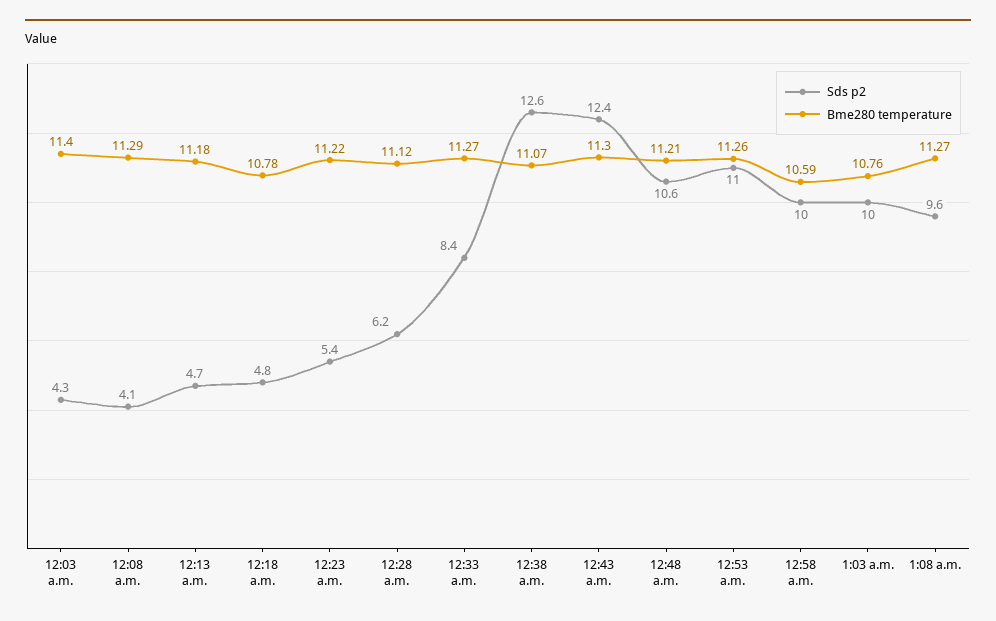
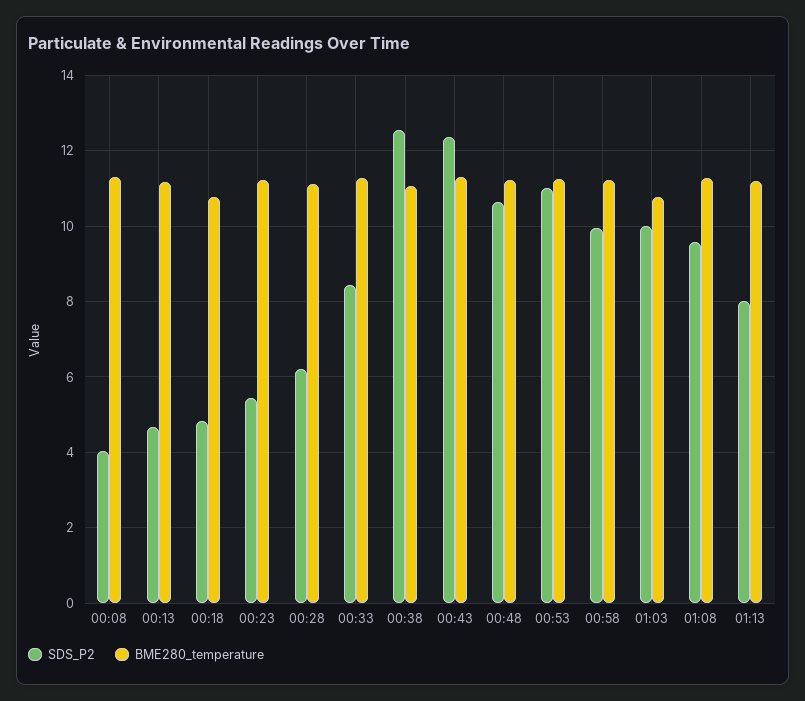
Sds p2, 12:03 a.m.: 4.3 -> none
Bme280 temperature, 12:03 a.m.: 11.4 -> none
Bme280 temperature, 12:58 a.m.: 10.59 -> 11.2
Sds p2, 01:13: none -> 8
Bme280 temperature, 01:13: none -> 11.2

